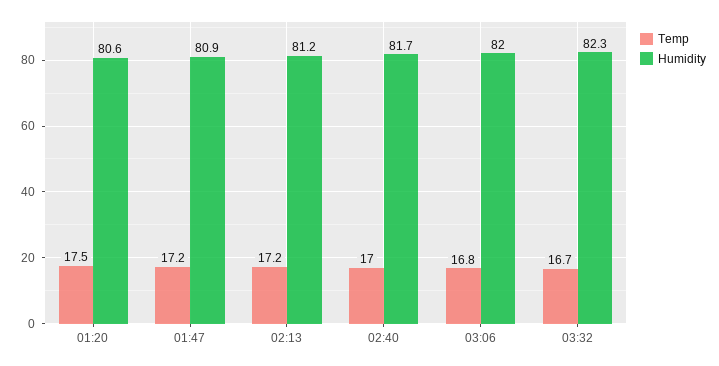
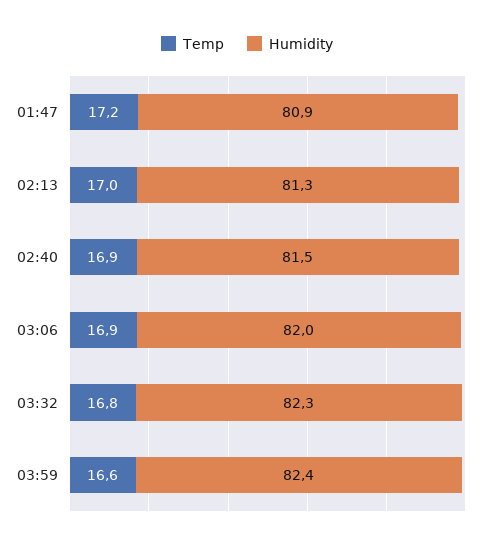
Temp, 01:20: 17.5 -> none
Humidity, 01:20: 80.6 -> none
Temp, 02:13: 17.2 -> 17
Humidity, 02:13: 81.2 -> 81.3
Temp, 02:40: 17 -> 16.9
Humidity, 02:40: 81.7 -> 81.5
Temp, 03:06: 16.8 -> 16.9
Temp, 03:32: 16.7 -> 16.8
Temp, 03:59: none -> 16.6
Humidity, 03:59: none -> 82.4

